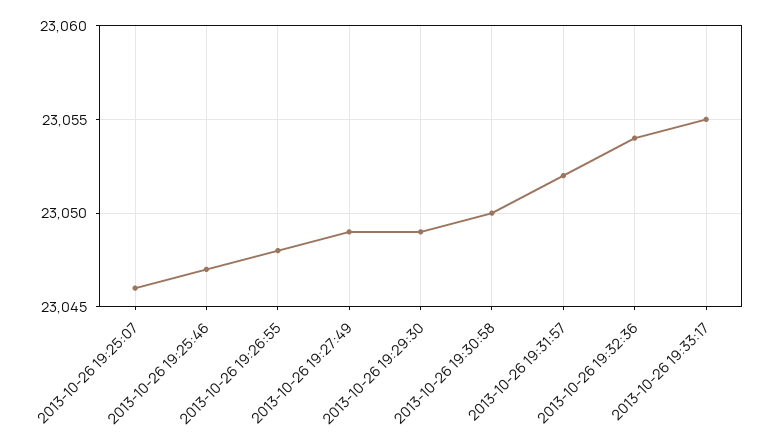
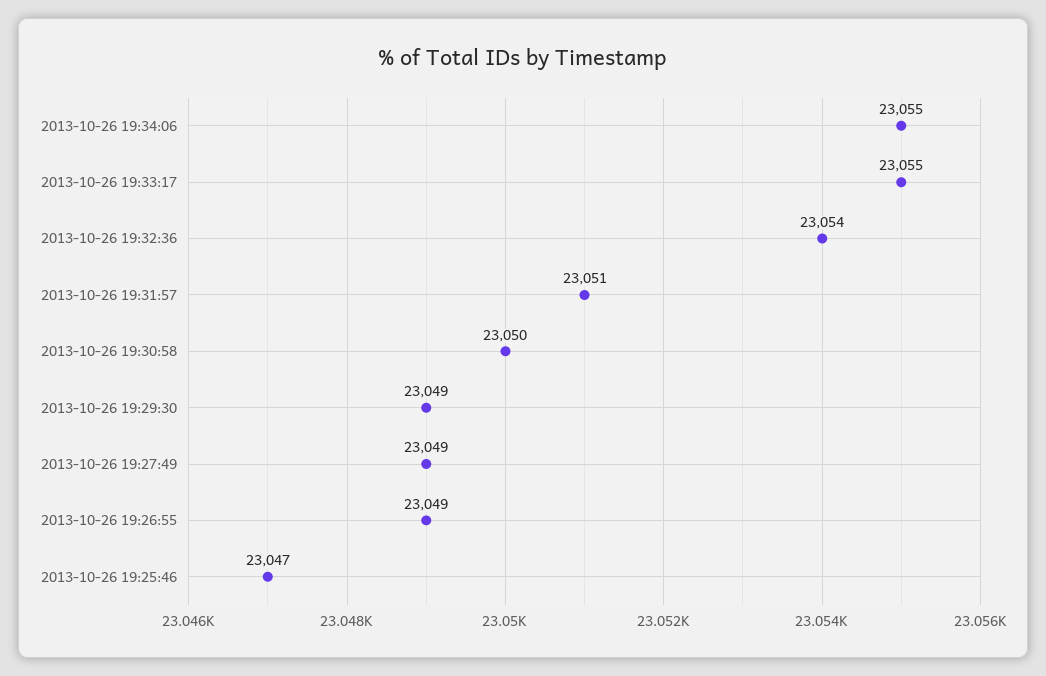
2013-10-26 19:25:07: 23046 -> none
2013-10-26 19:26:55: 23048 -> 23049
2013-10-26 19:31:57: 23052 -> 23051
2013-10-26 19:34:06: none -> 23055

